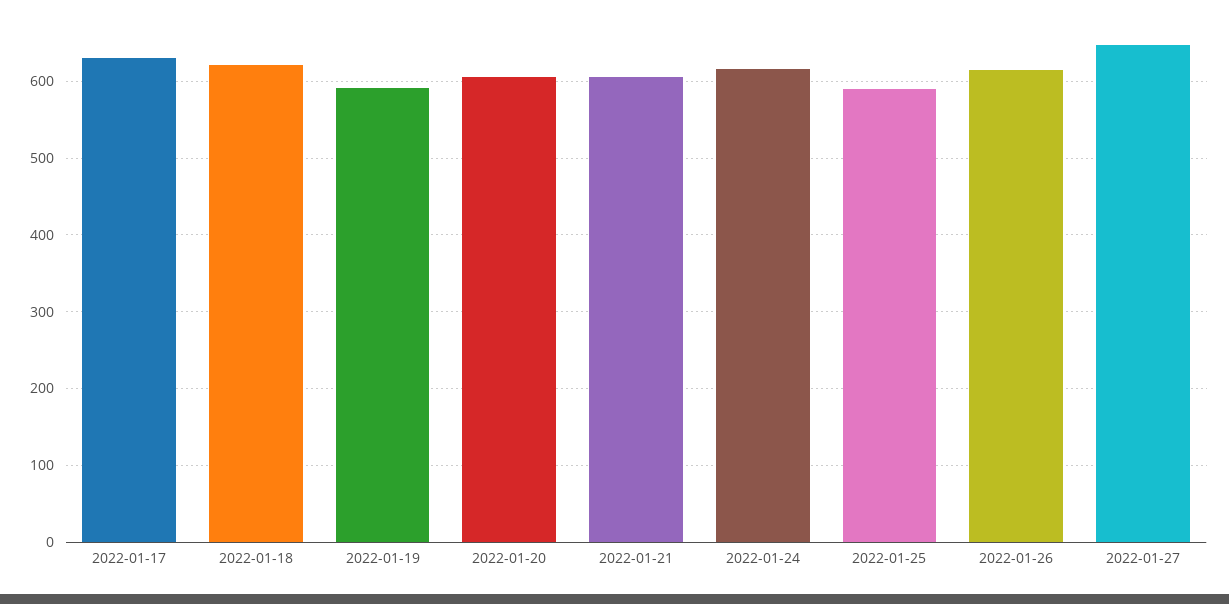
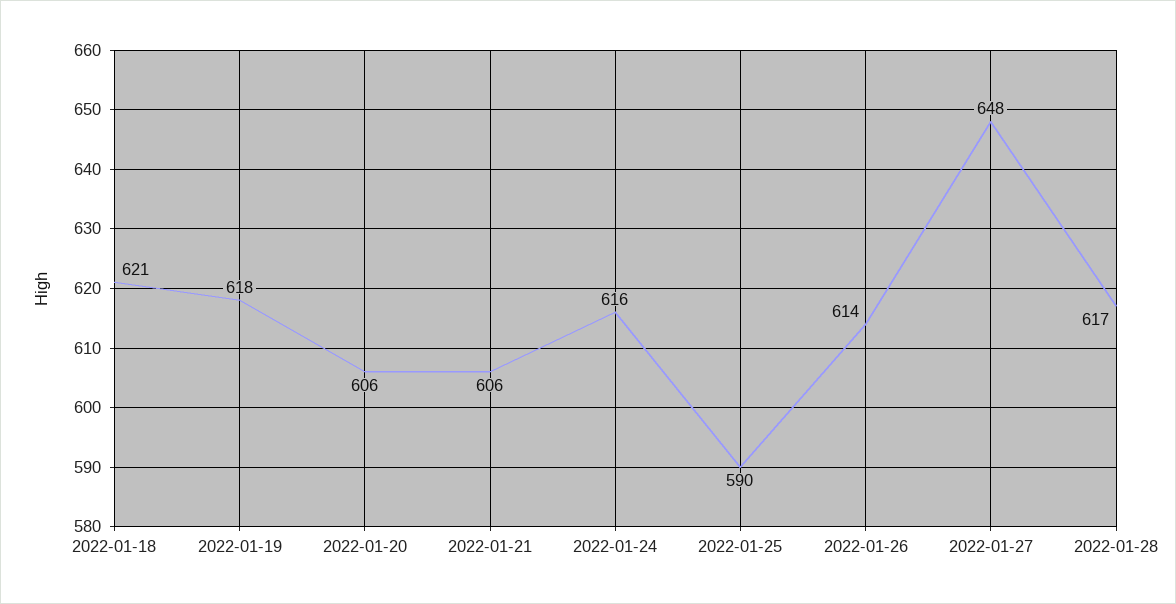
2022-01-17: 630 -> none
2022-01-19: 590 -> 618
2022-01-28: none -> 617

